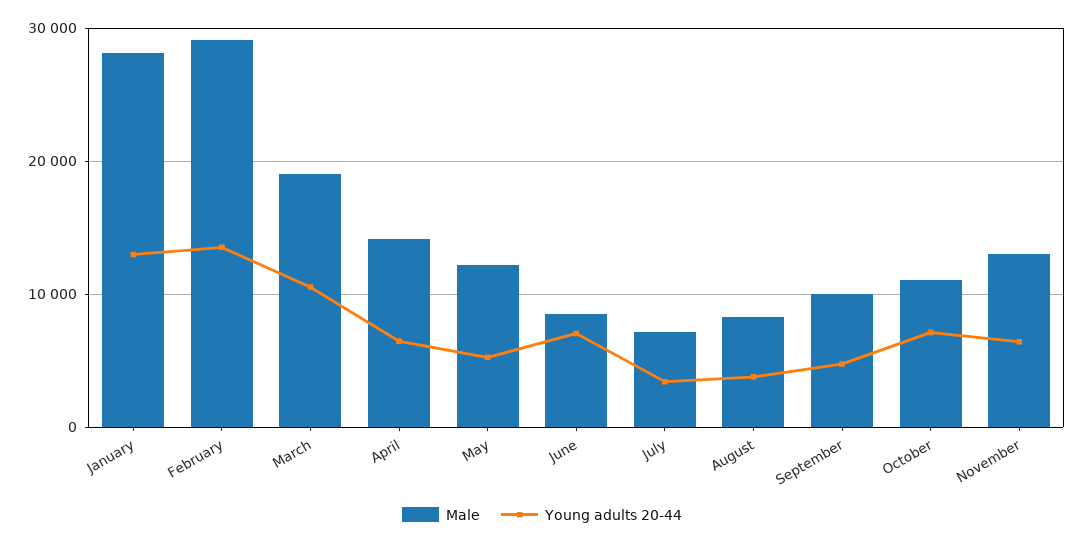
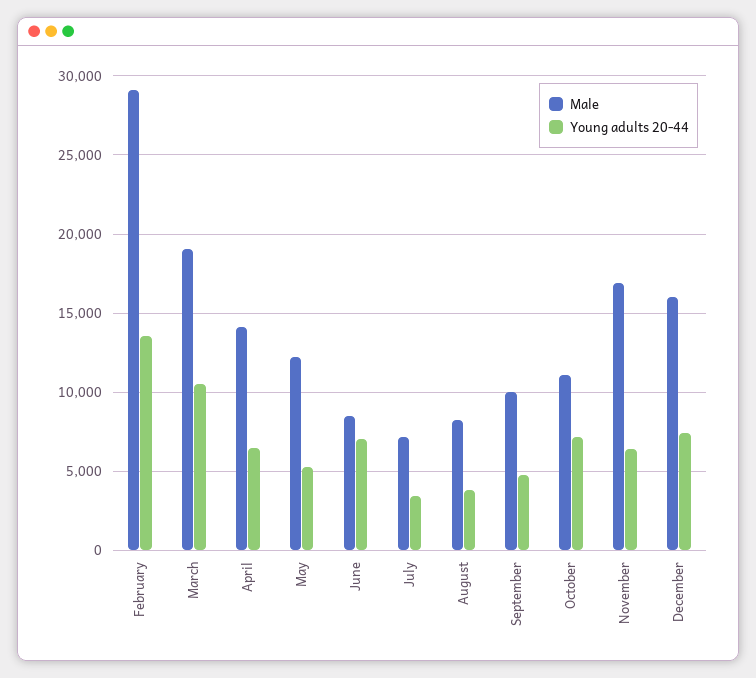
Male, January: 28000 -> none
Young adults 20-44, January: 13000 -> none
Male, November: 13000 -> 17000
Male, December: none -> 16000
Young adults 20-44, December: none -> 7500

